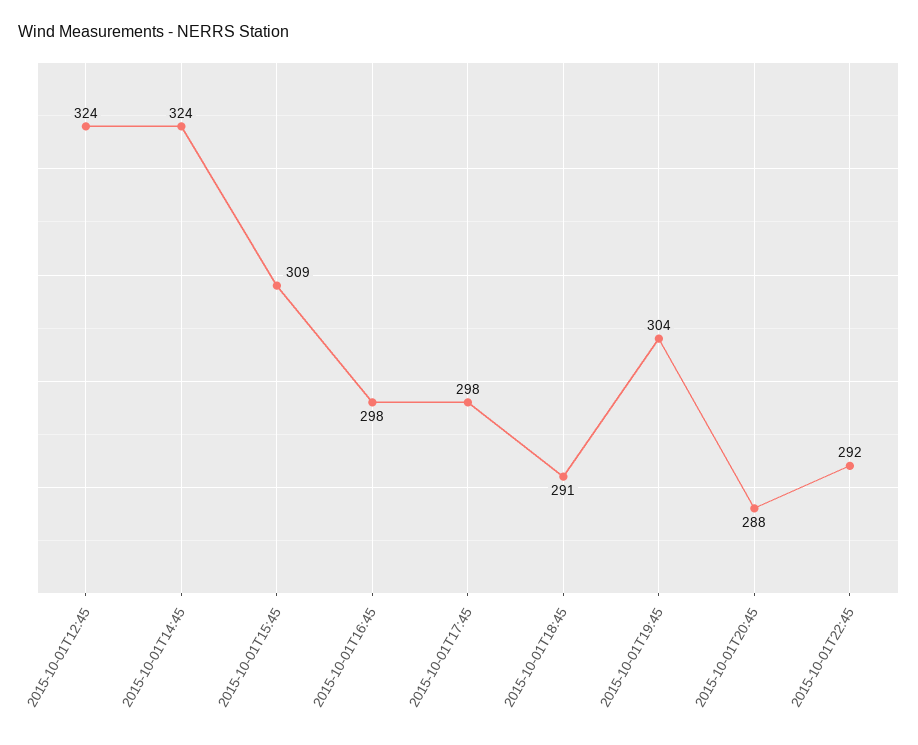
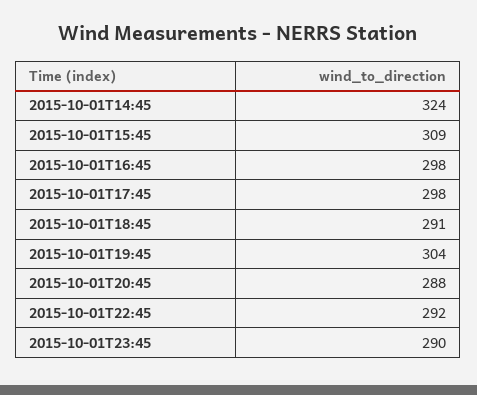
2015-10-01T12:45: 324 -> none
2015-10-01T23:45: none -> 290

